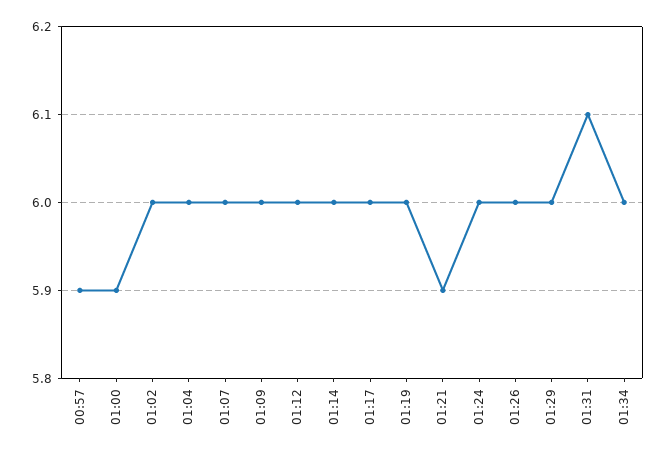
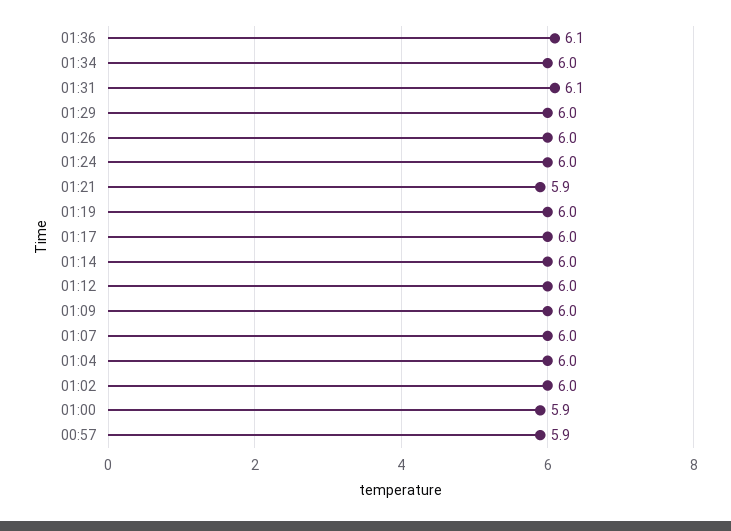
01:36: none -> 6.1

